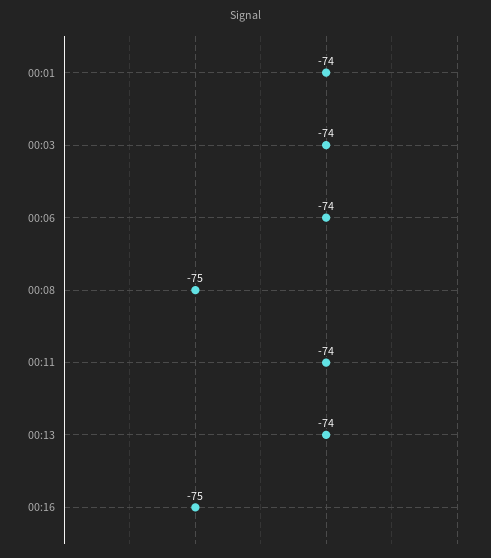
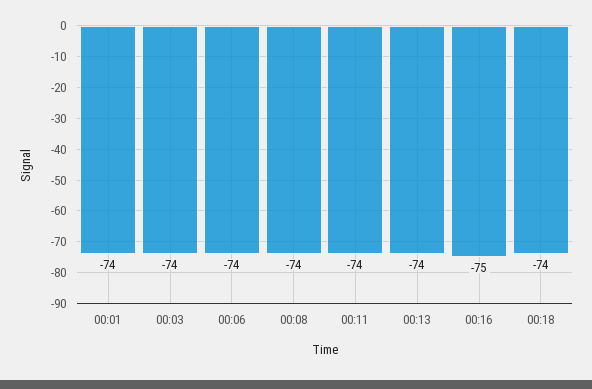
00:08: -75 -> -74
00:18: none -> -74

